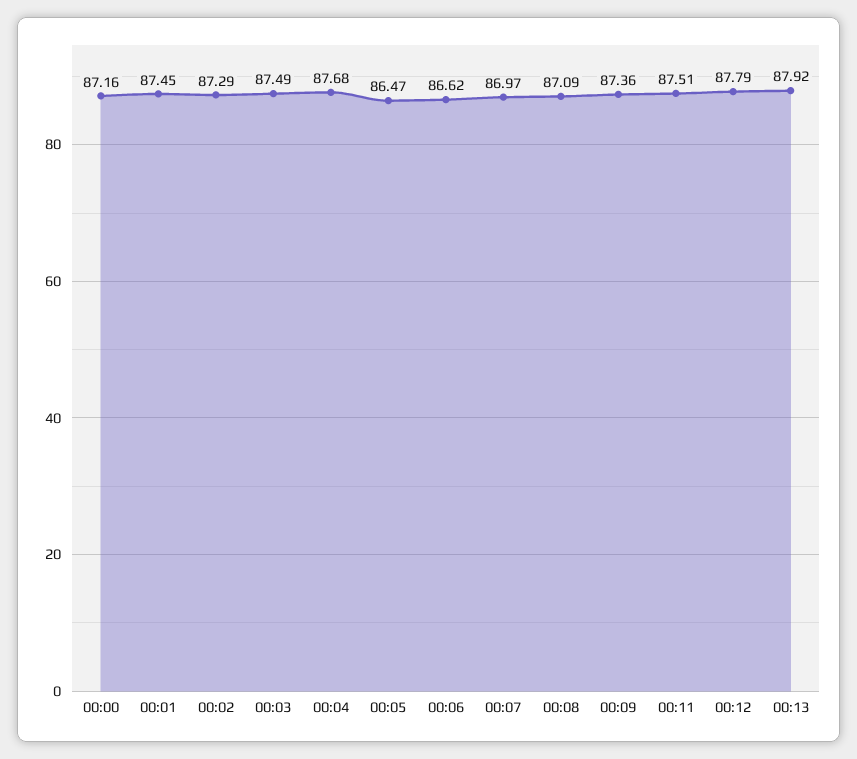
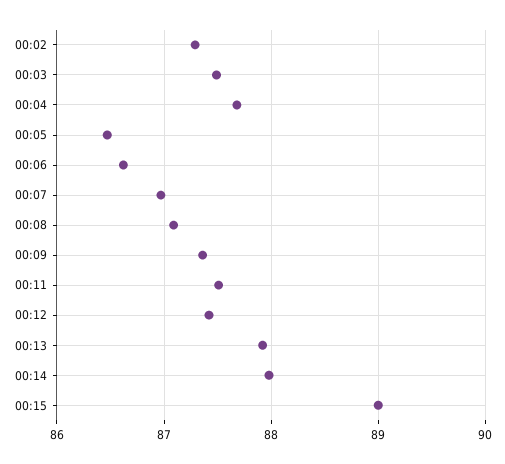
00:00: 87.16 -> none
00:01: 87.45 -> none
00:12: 87.79 -> 87.4
00:14: none -> 88
00:15: none -> 89

